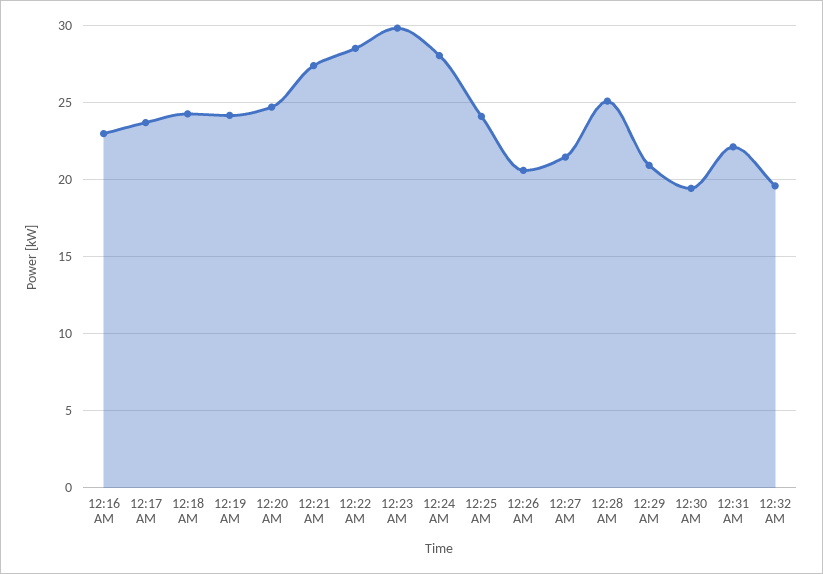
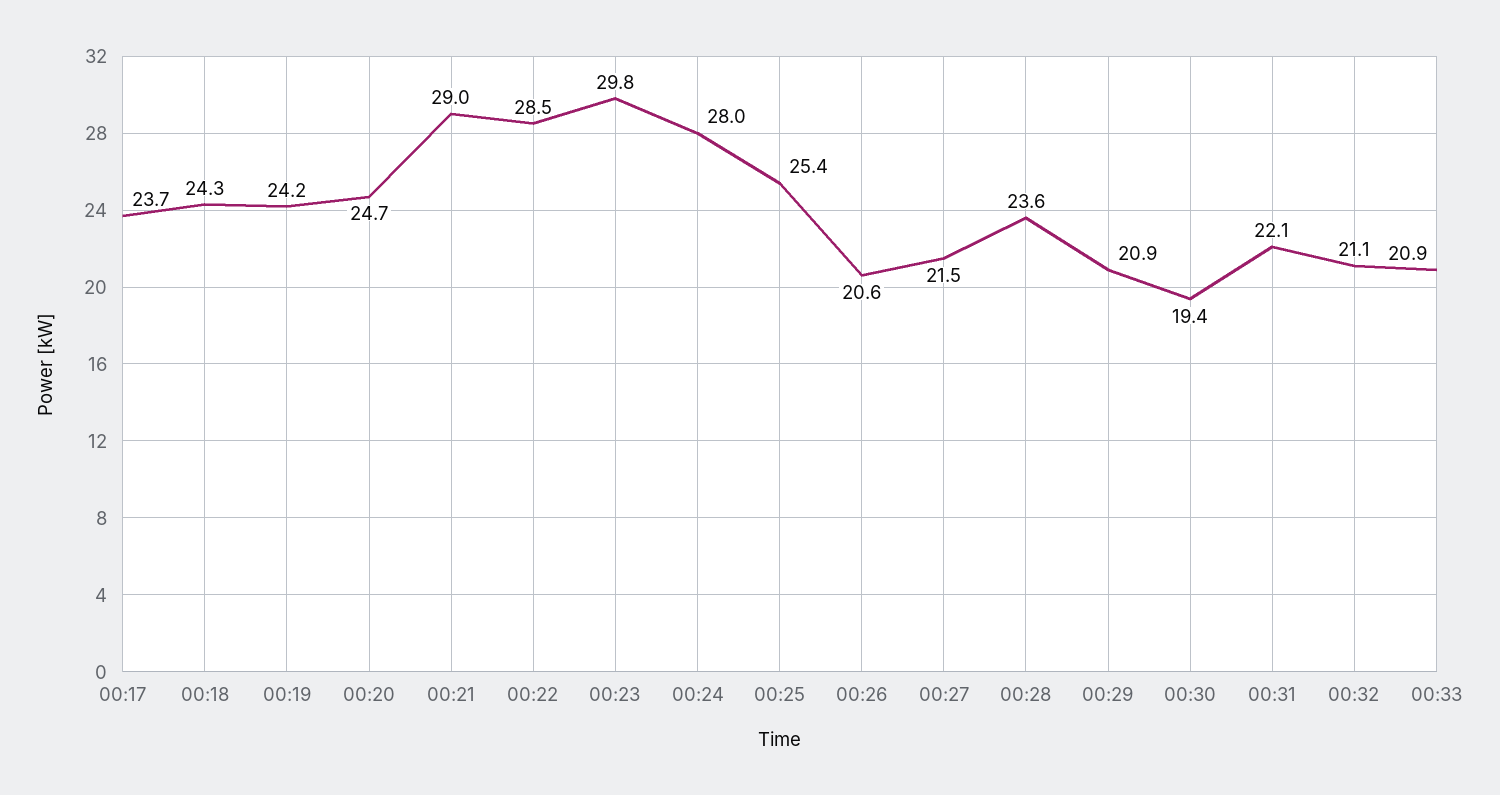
12:16 AM: 23 -> none
12:21 AM: 27.5 -> 29
12:25 AM: 24 -> 25.4
12:28 AM: 25 -> 23.6
12:32 AM: 19.5 -> 21.1
00:33: none -> 20.9

